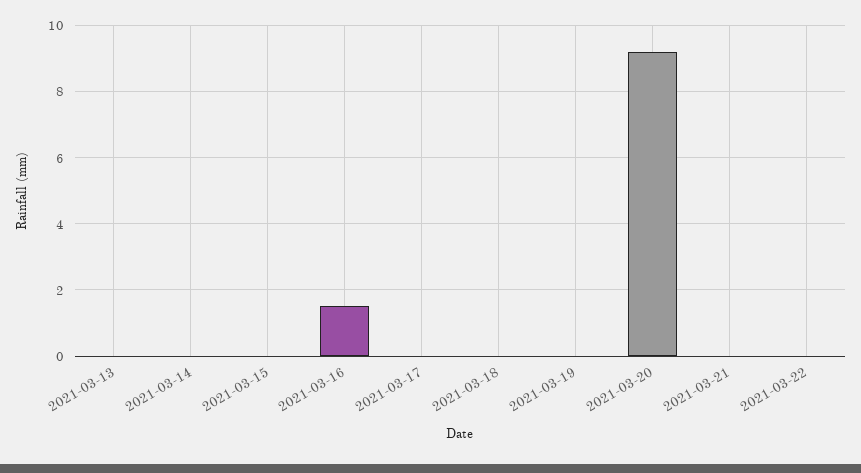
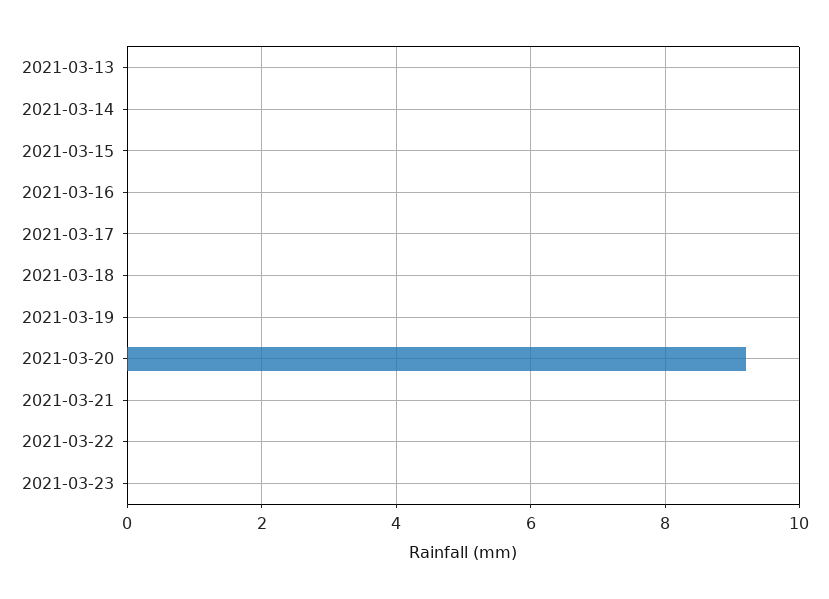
2021-03-16: 1.5 -> 0
2021-03-23: none -> 0

